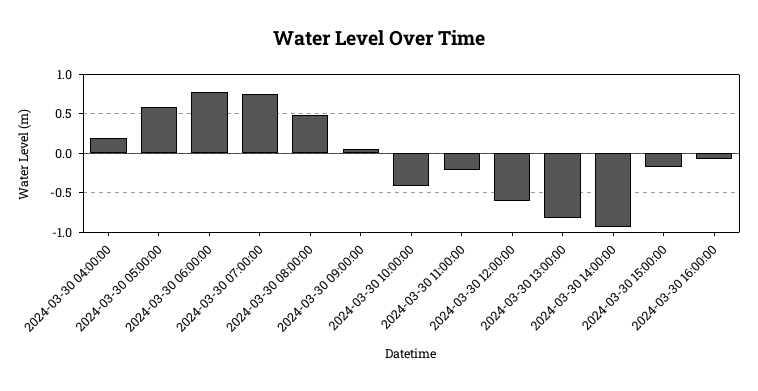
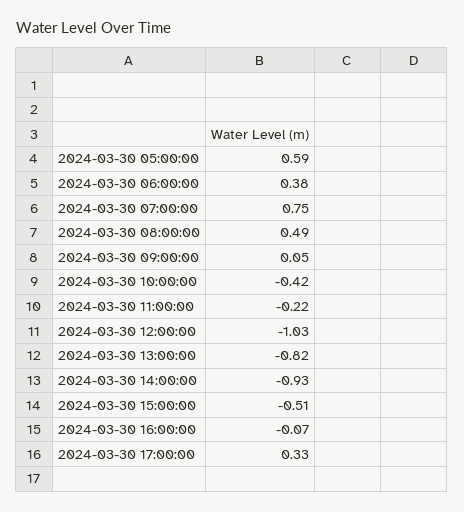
2024-03-30 04:00:00: 0.2 -> none
2024-03-30 06:00:00: 0.8 -> 0.38
2024-03-30 12:00:00: -0.6 -> -1.03
2024-03-30 15:00:00: -0.2 -> -0.51
2024-03-30 17:00:00: none -> 0.33

